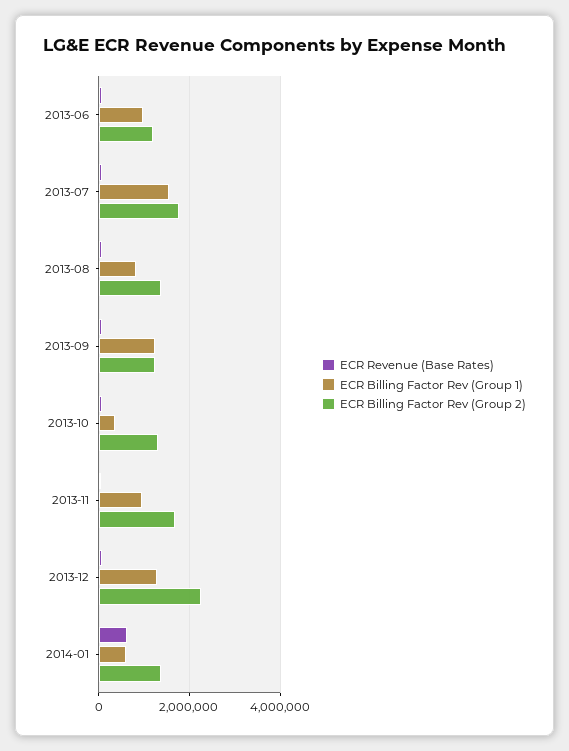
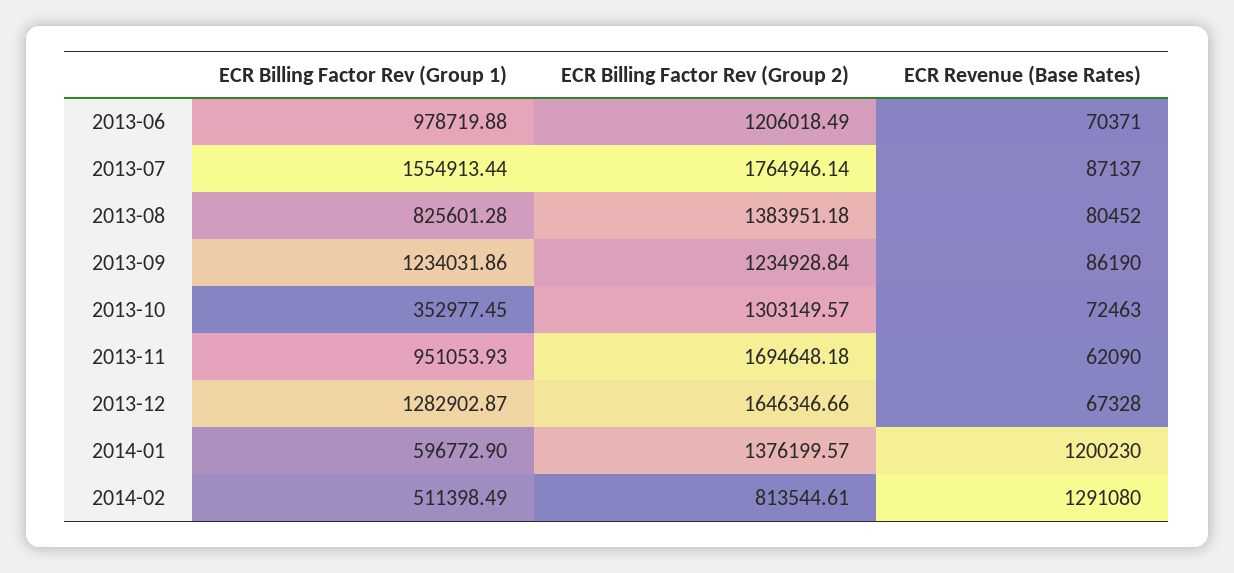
ECR Billing Factor Rev (Group 2), 2013-12: 2200000 -> 1646346.66
ECR Revenue (Base Rates), 2014-01: 600000 -> 1200230
ECR Billing Factor Rev (Group 1), 2014-02: none -> 511398.49
ECR Billing Factor Rev (Group 2), 2014-02: none -> 813544.61
ECR Revenue (Base Rates), 2014-02: none -> 1291080

